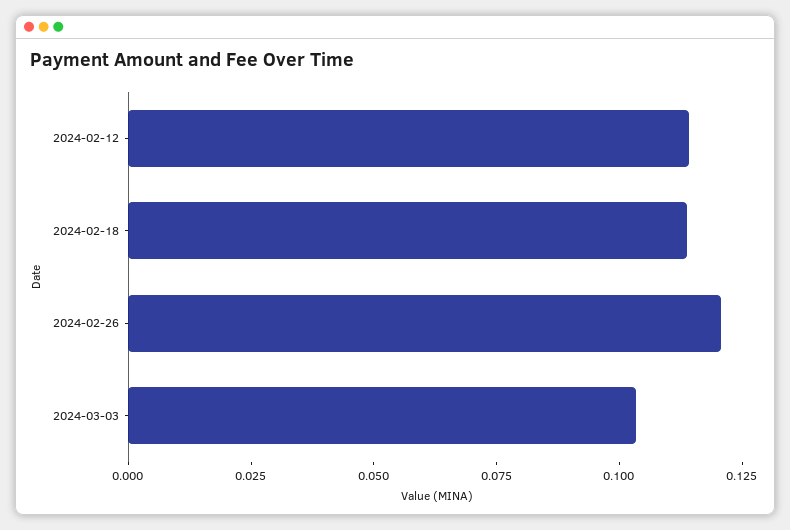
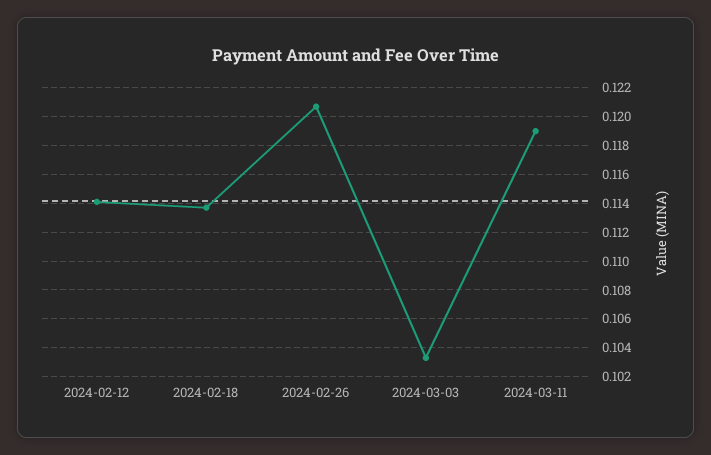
2024-03-11: none -> 0.119

